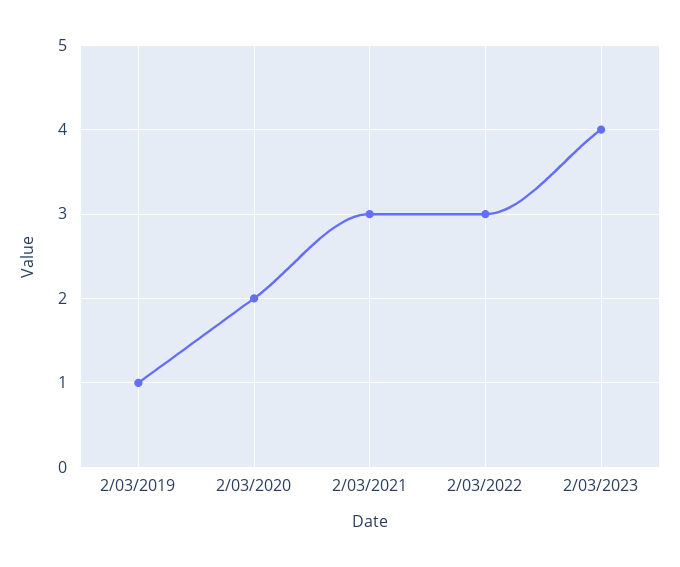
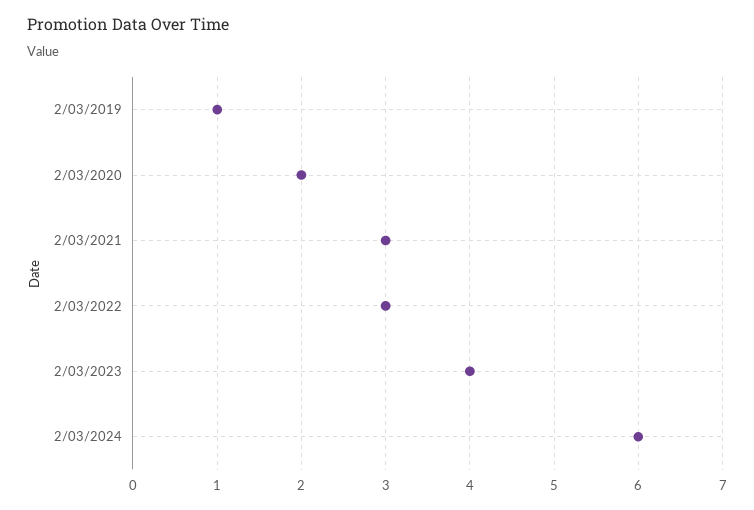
2/03/2024: none -> 6

